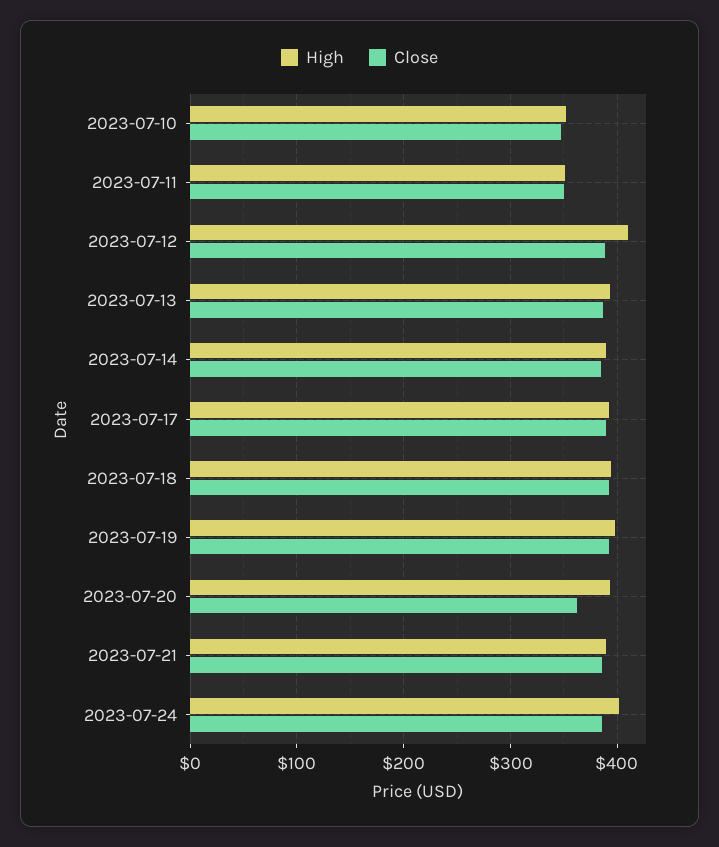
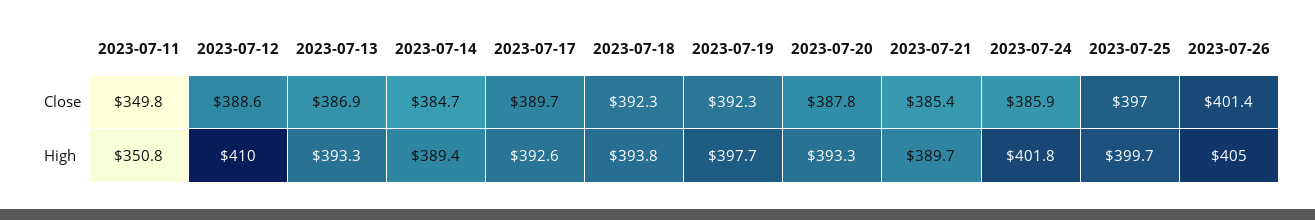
High, 2023-07-10: 350 -> none
Close, 2023-07-10: 350 -> none
Close, 2023-07-20: 360 -> 387.8
Close, 2023-07-25: none -> 397
Close, 2023-07-26: none -> 401.4
High, 2023-07-25: none -> 399.7
High, 2023-07-26: none -> 405

